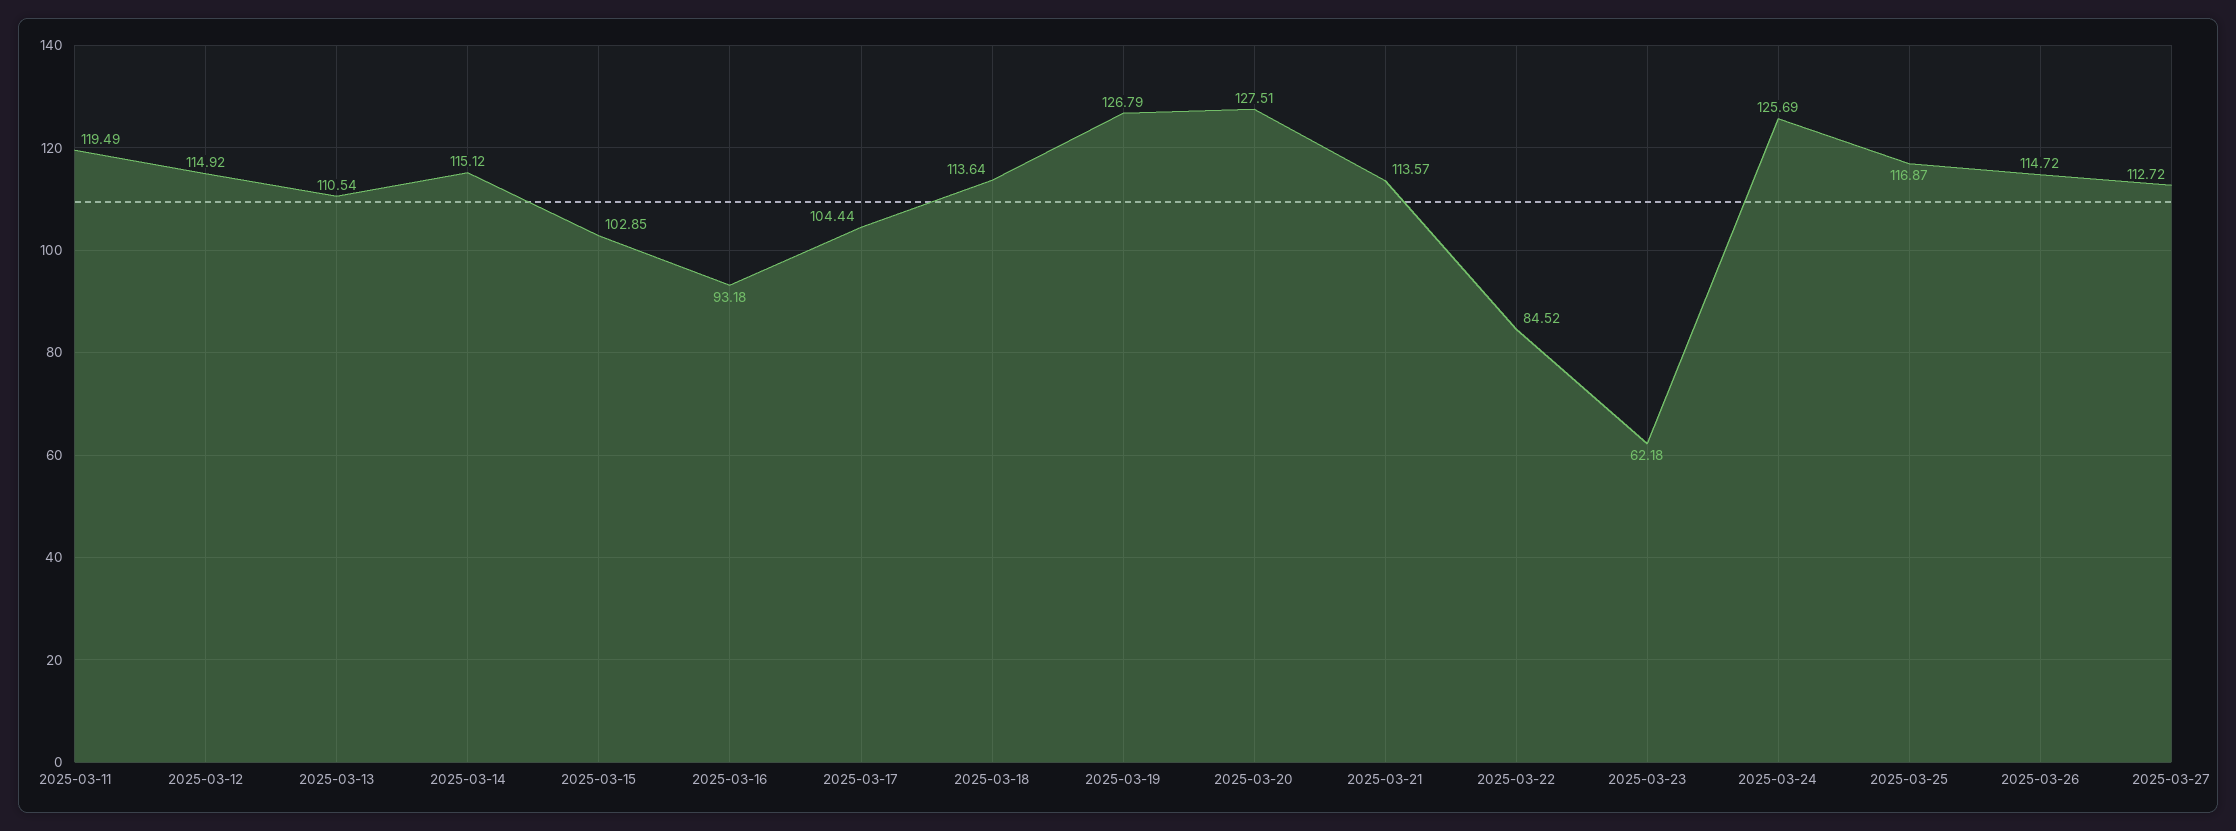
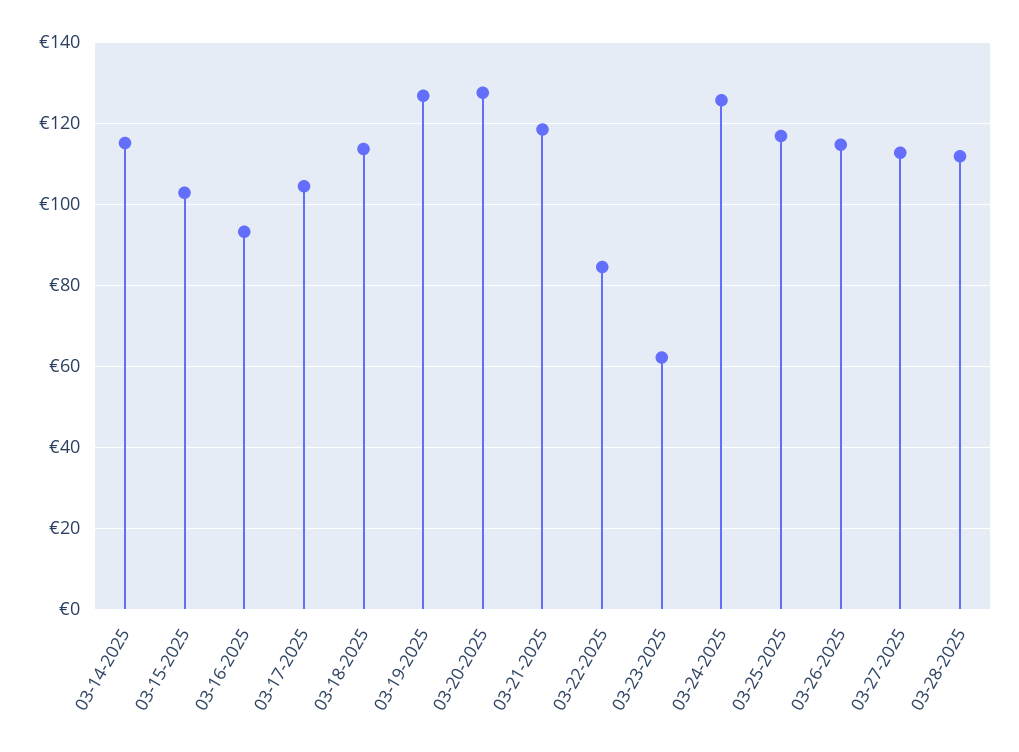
2025-03-11: 119.49 -> none
2025-03-12: 114.92 -> none
2025-03-13: 110.54 -> none
2025-03-21: 113.57 -> 118
03-28-2025: none -> 112

